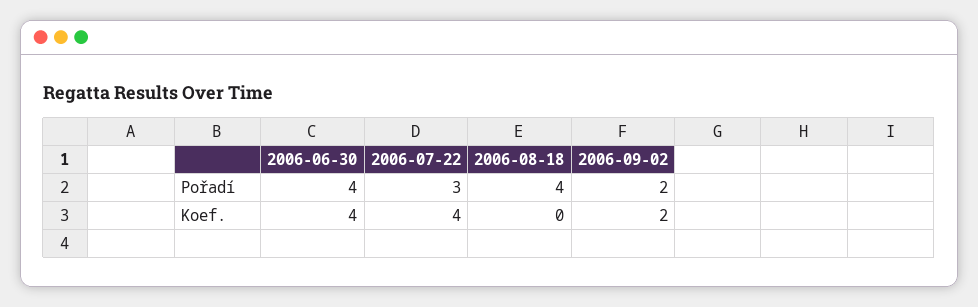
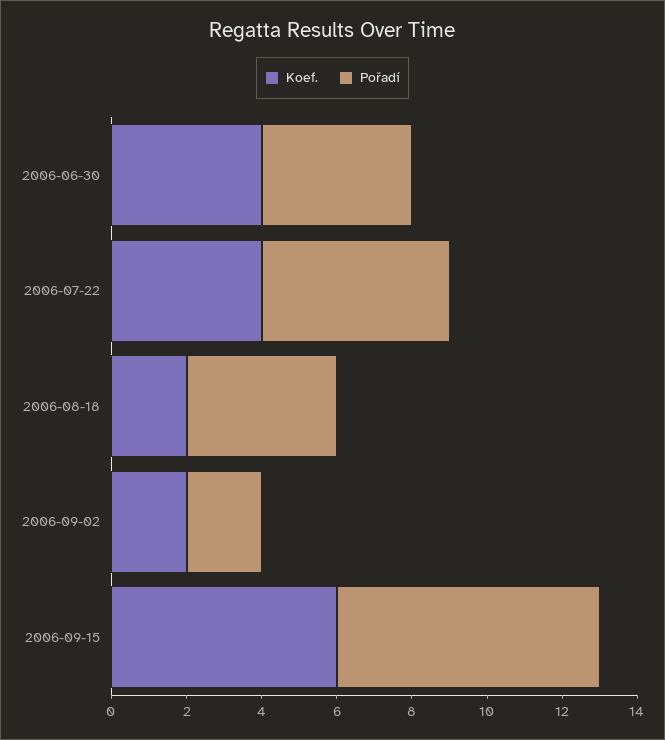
Pořadí, 2006-07-22: 3 -> 5
Koef., 2006-08-18: 0 -> 2
Koef., 2006-09-15: none -> 6
Pořadí, 2006-09-15: none -> 7

